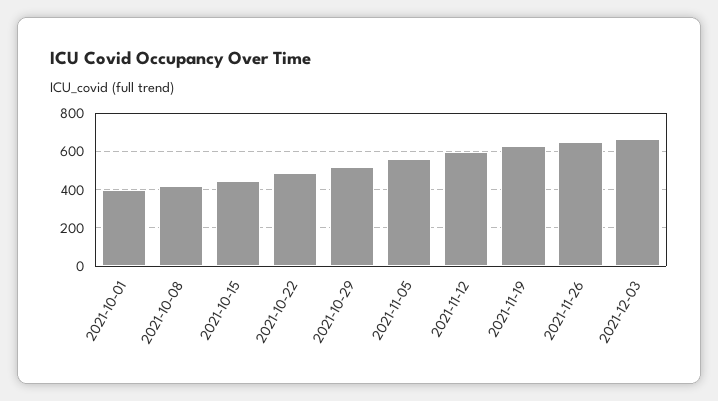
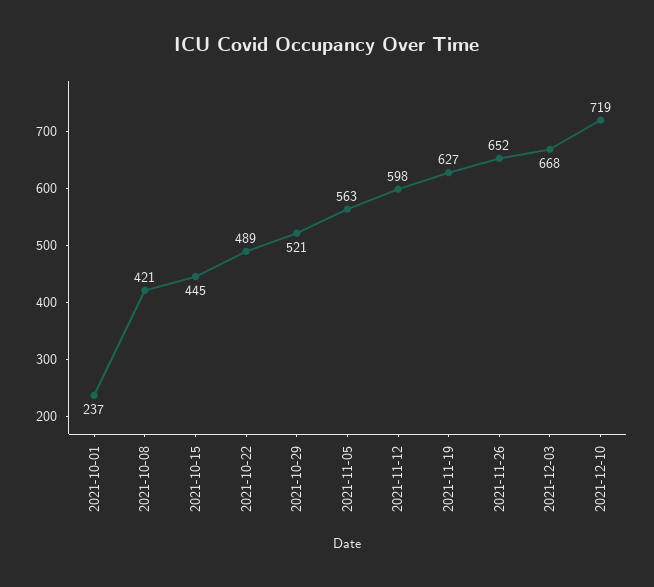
2021-10-01: 400 -> 237
2021-12-10: none -> 719

